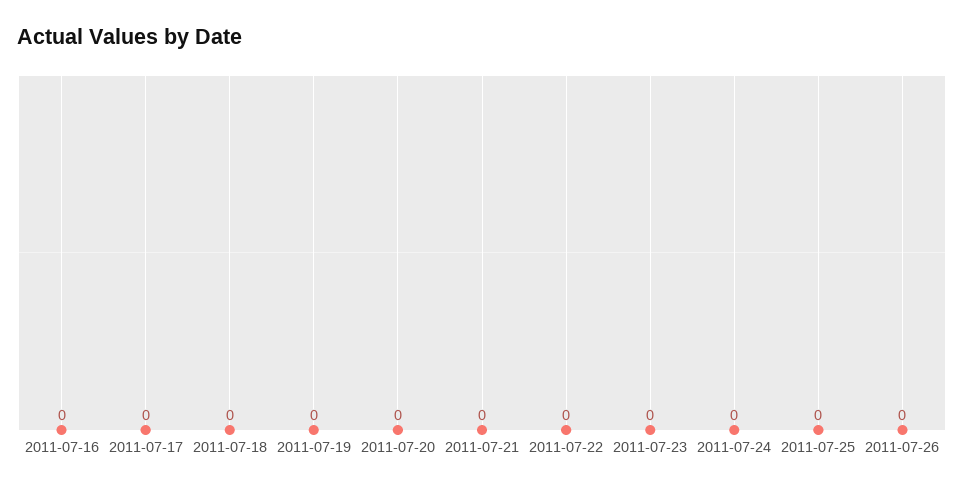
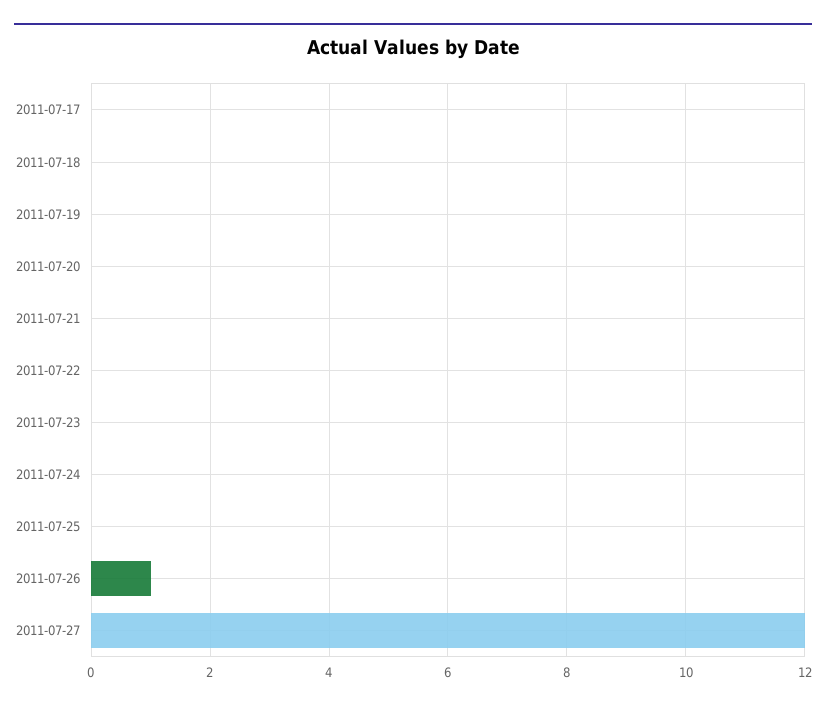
2011-07-16: 0 -> none
2011-07-26: 0 -> 1
2011-07-27: none -> 12

